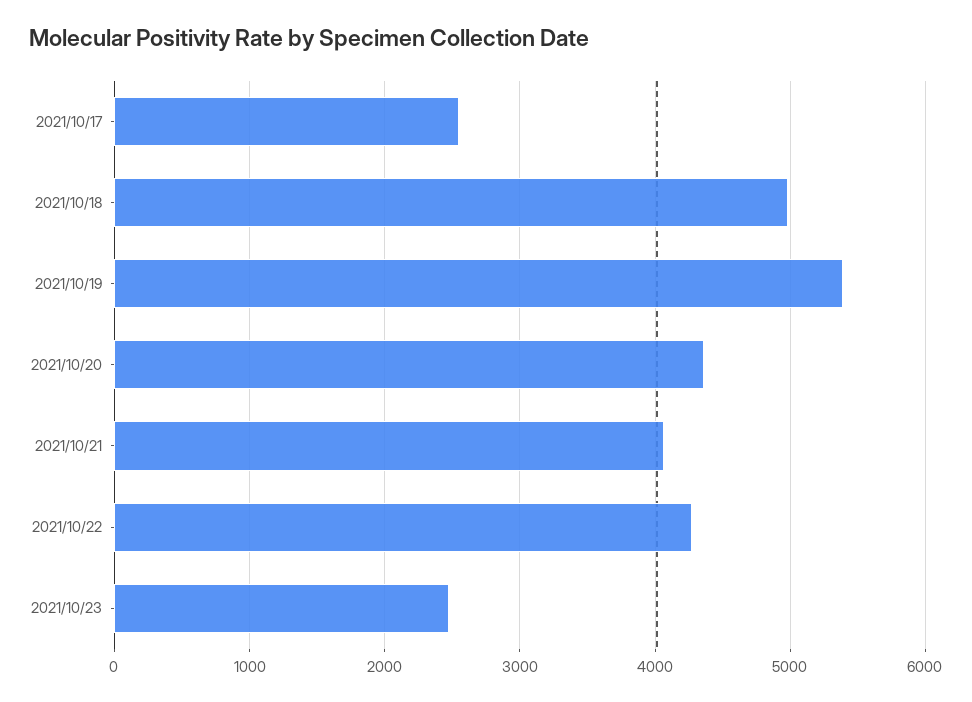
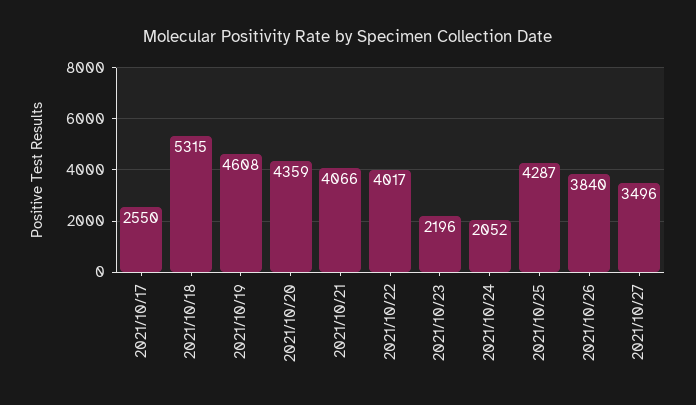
2021/10/18: 5000 -> 5315
2021/10/19: 5400 -> 4608
2021/10/22: 4300 -> 4017
2021/10/23: 2500 -> 2196
2021/10/24: none -> 2052
2021/10/25: none -> 4287
2021/10/26: none -> 3840
2021/10/27: none -> 3496

